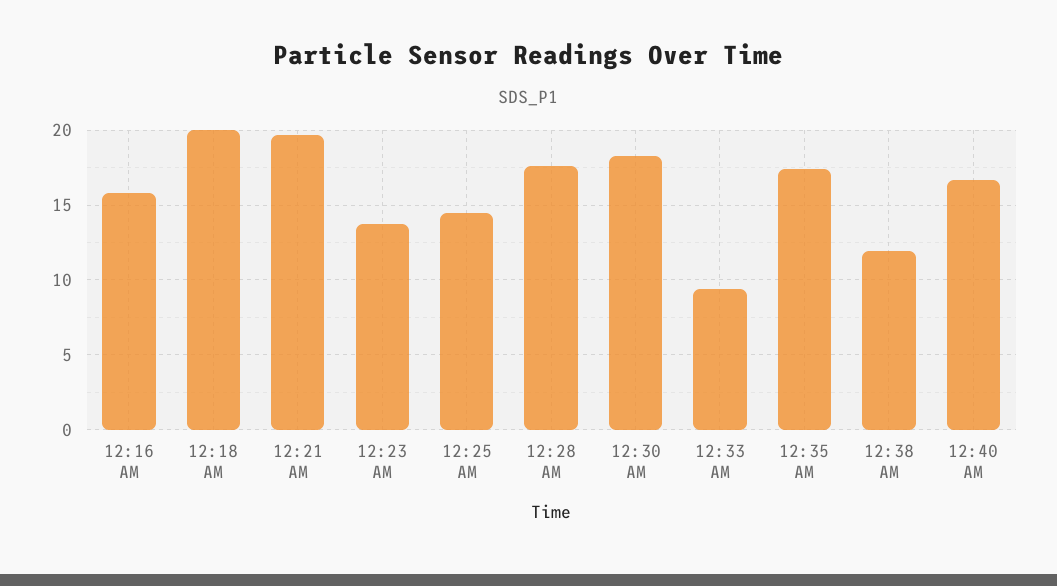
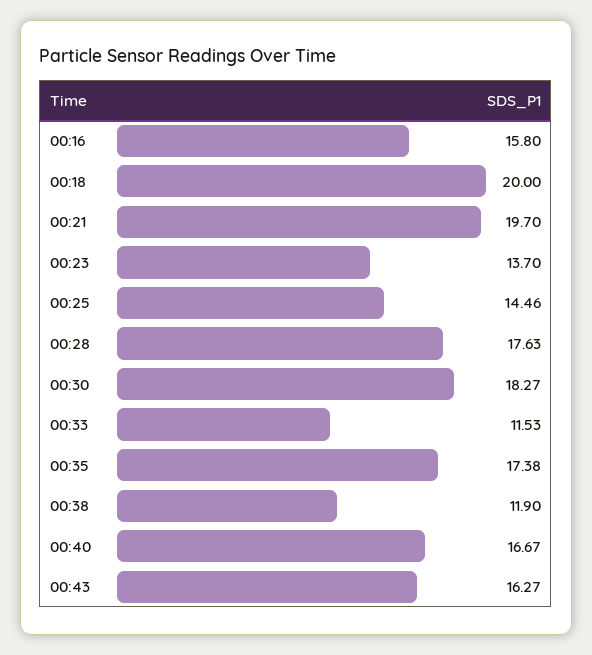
12:33 AM: 9.5 -> 11.53
00:43: none -> 16.27

